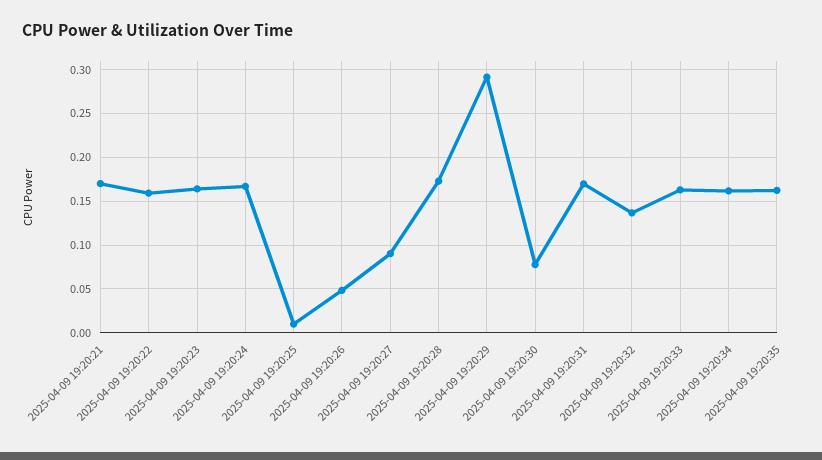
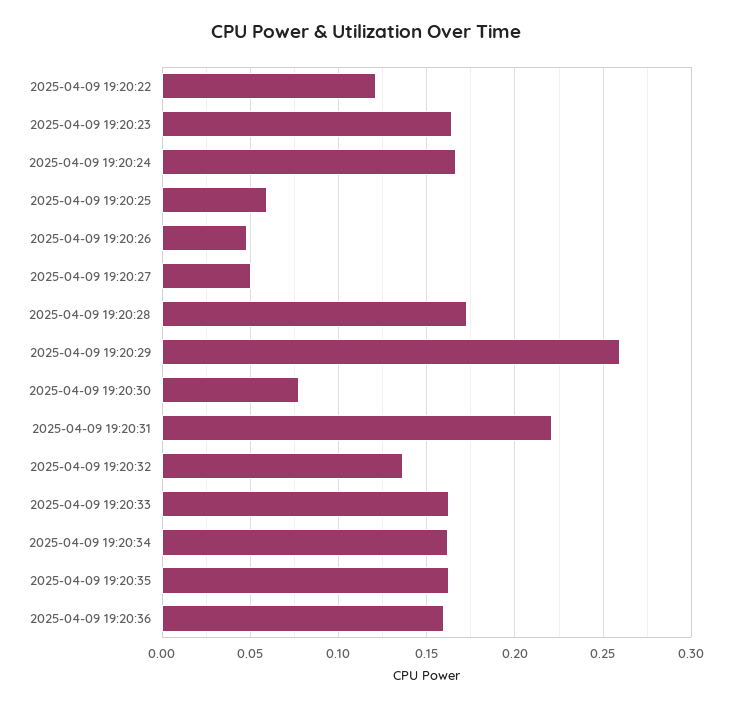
2025-04-09 19:20:21: 0.17 -> none
2025-04-09 19:20:22: 0.16 -> 0.12
2025-04-09 19:20:25: 0.01 -> 0.06
2025-04-09 19:20:27: 0.09 -> 0.05
2025-04-09 19:20:29: 0.29 -> 0.26
2025-04-09 19:20:31: 0.17 -> 0.22
2025-04-09 19:20:36: none -> 0.16

